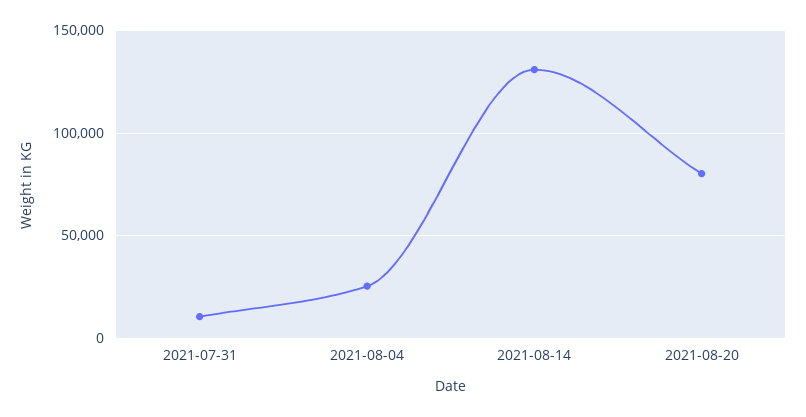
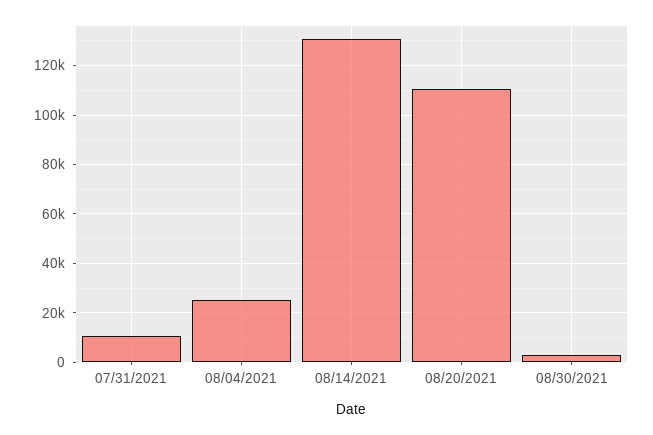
2021-08-20: 80000 -> 110000
08/30/2021: none -> 2500

